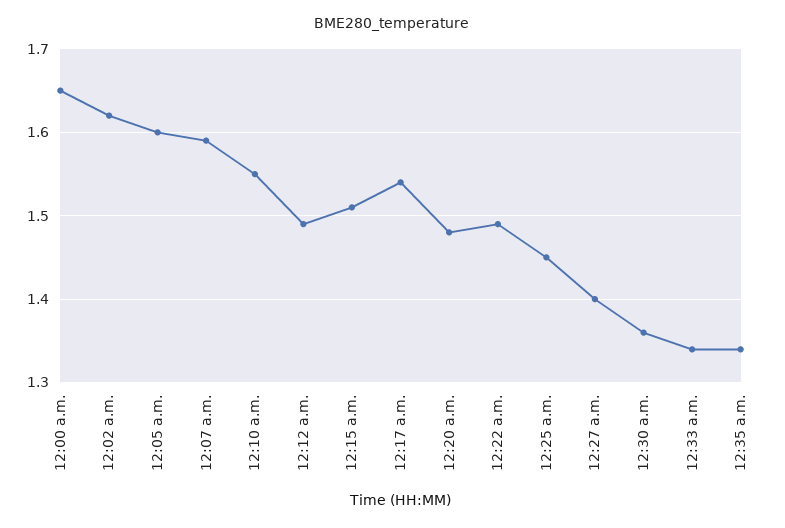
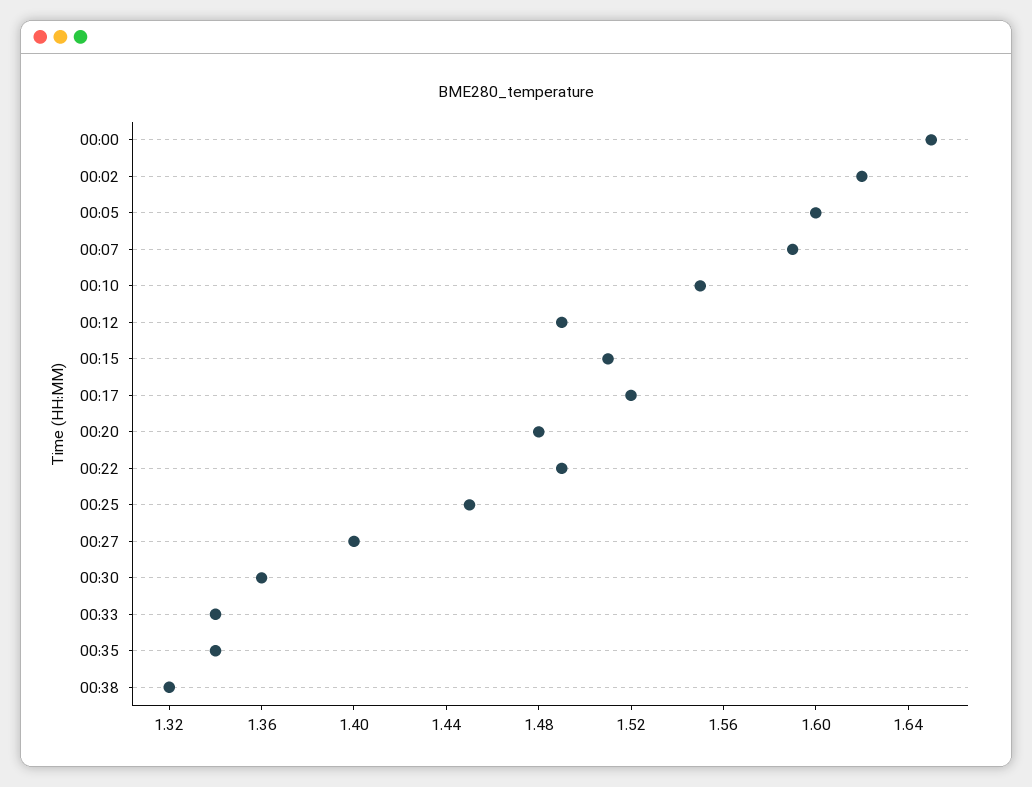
12:17 a.m.: 1.54 -> 1.52
00:38: none -> 1.32

